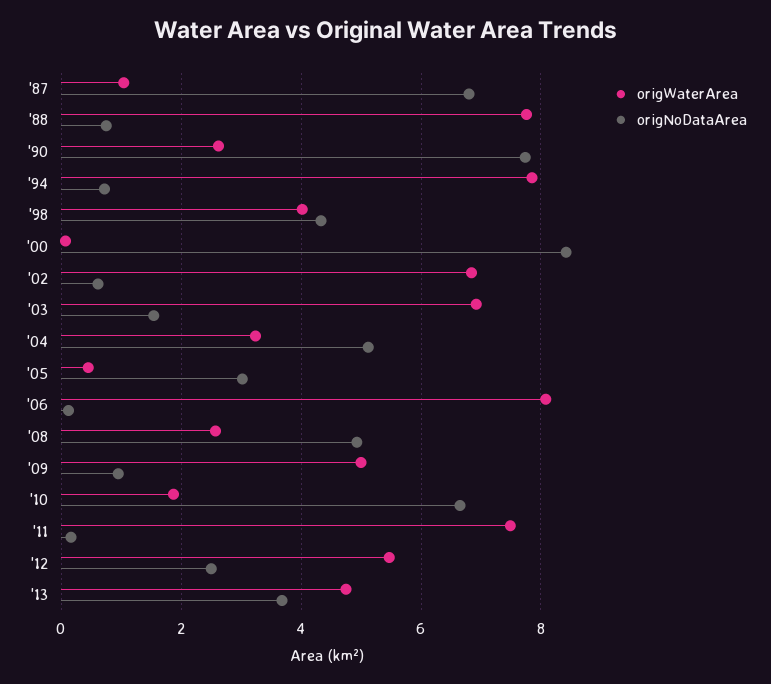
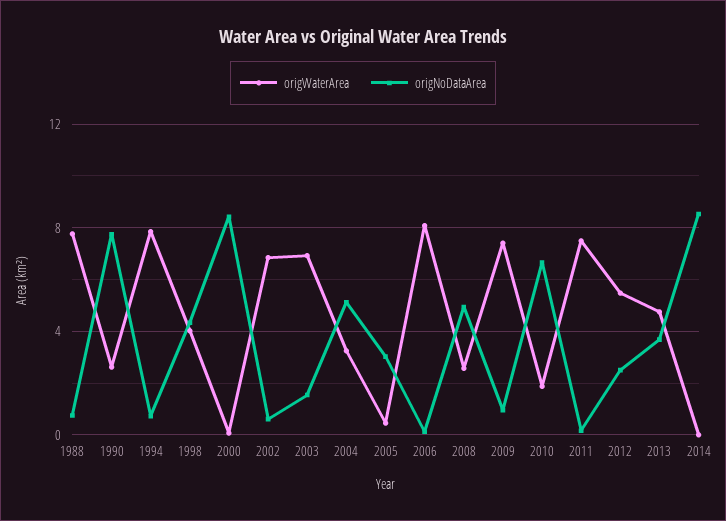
origWaterArea, '87: 1 -> none
origNoDataArea, '87: 6.8 -> none
origWaterArea, '09: 5 -> 7.5
origWaterArea, 2014: none -> 0
origNoDataArea, 2014: none -> 8.5

